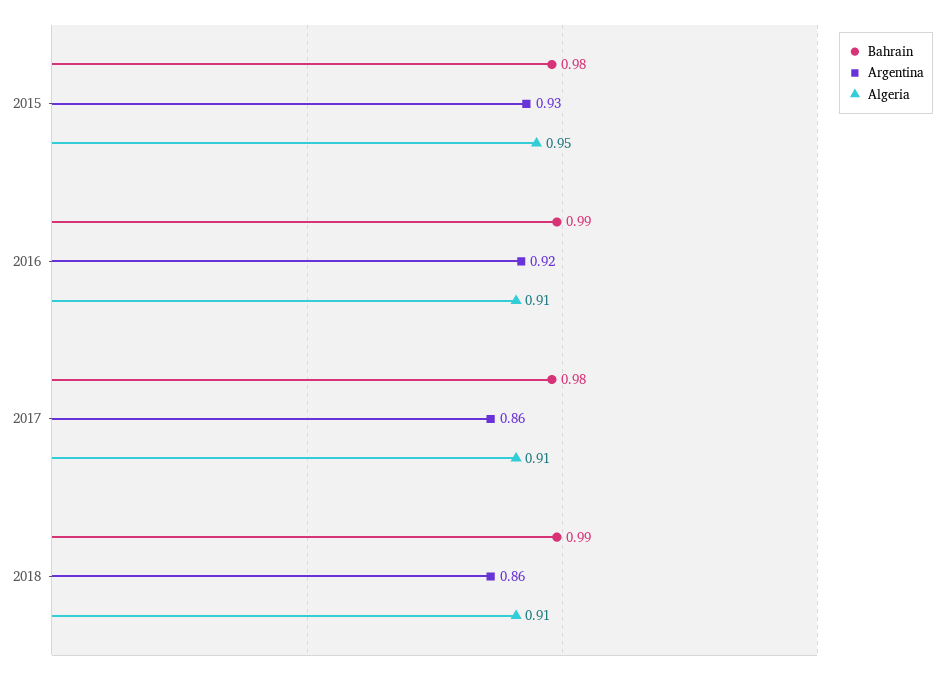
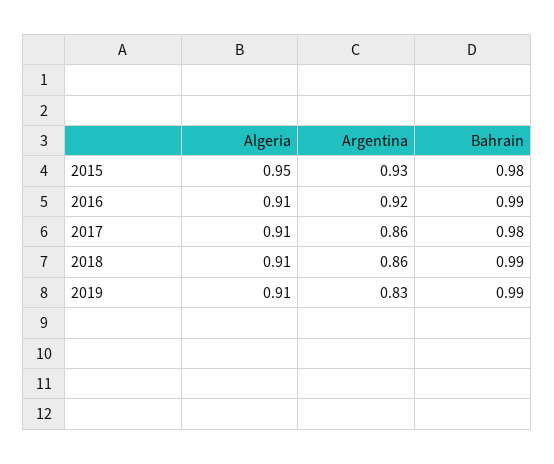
Algeria, 2019: none -> 0.91
Argentina, 2019: none -> 0.83
Bahrain, 2019: none -> 0.99

